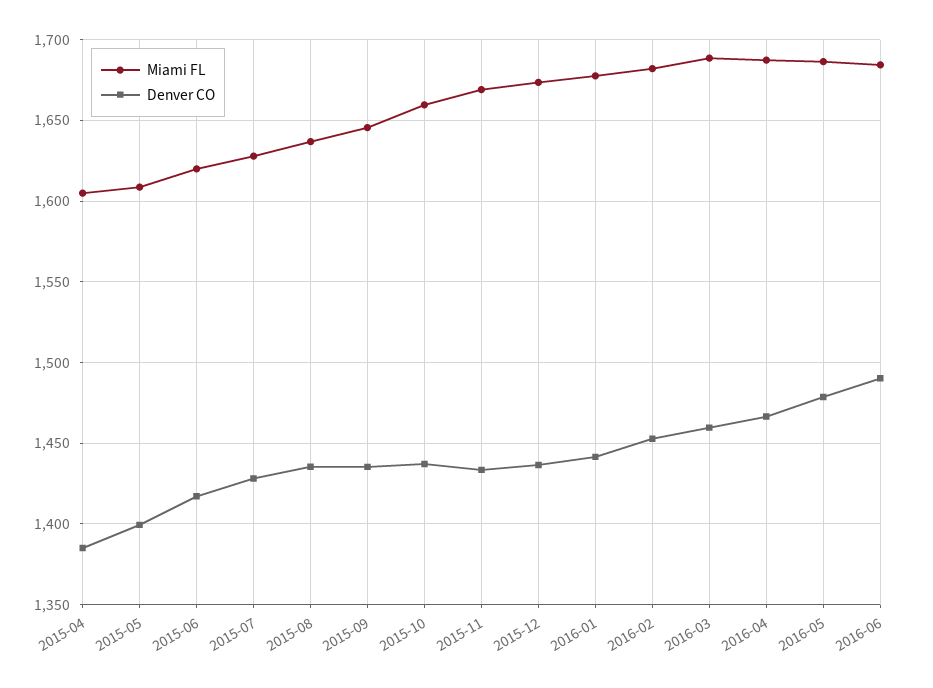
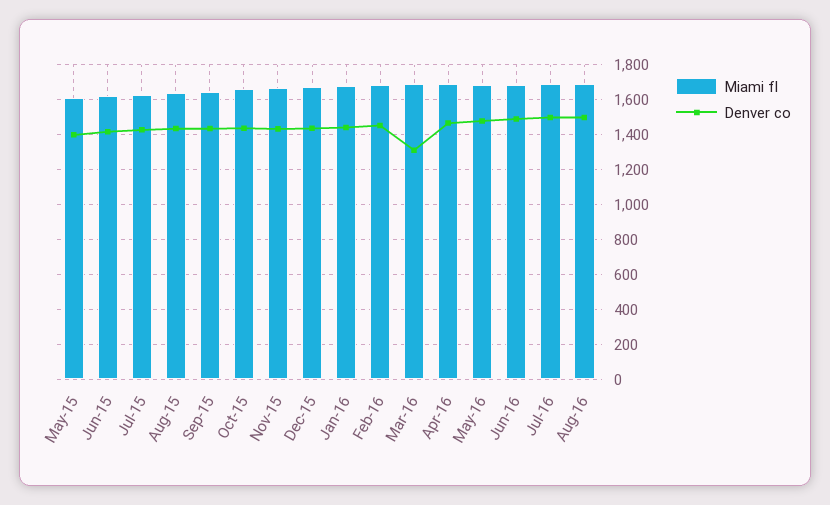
Miami FL, 2015-04: 1605 -> none
Denver CO, 2015-04: 1385 -> none
Denver CO, 2016-03: 1460 -> 1300
Miami FL, Jul-16: none -> 1700
Denver CO, Jul-16: none -> 1500
Miami FL, Aug-16: none -> 1700
Denver CO, Aug-16: none -> 1500

